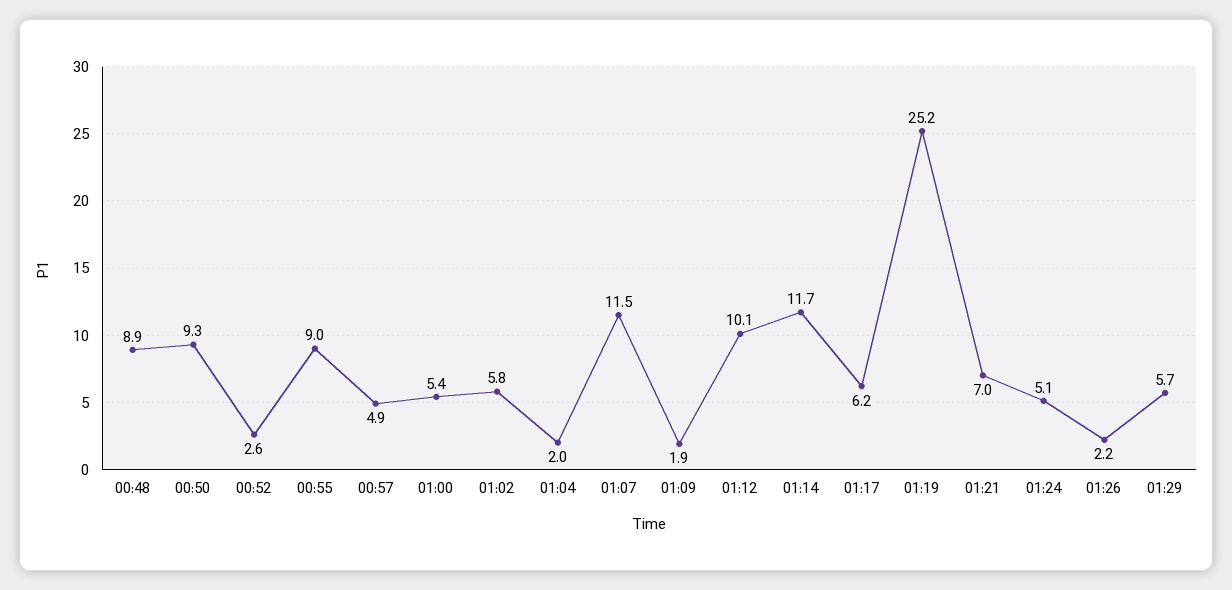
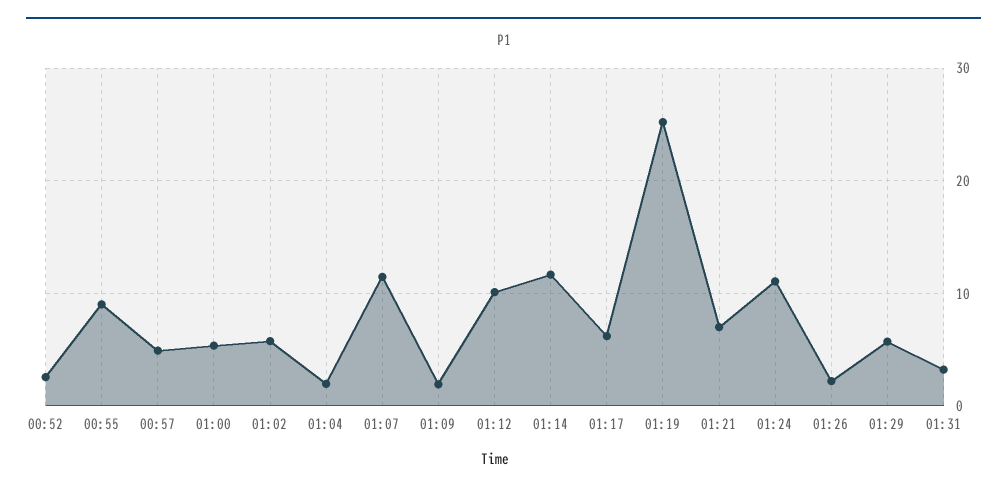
00:48: 8.9 -> none
00:50: 9.3 -> none
01:24: 5.1 -> 11
01:31: none -> 3

